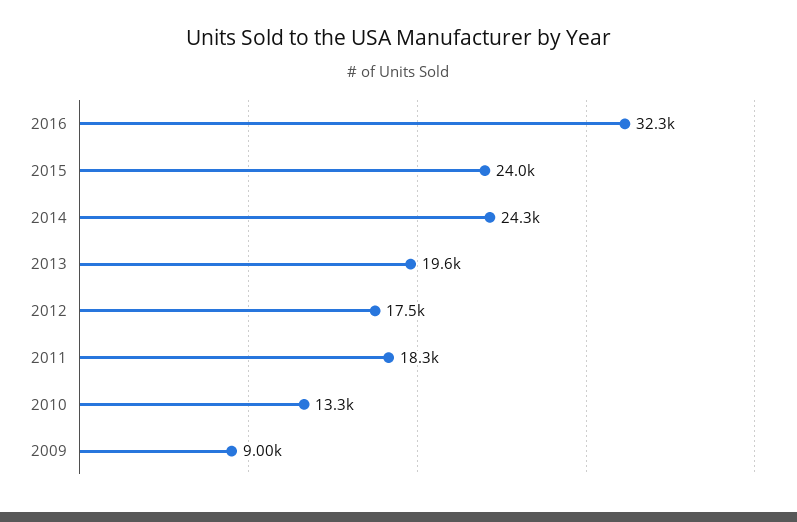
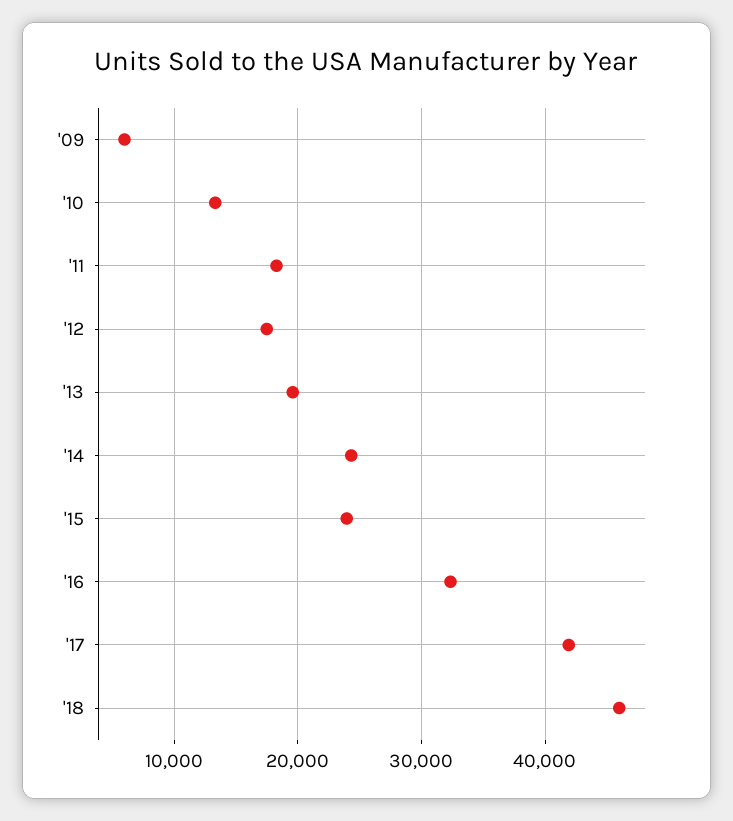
2009: 9000 -> 6000
'17: none -> 42000
'18: none -> 46000

